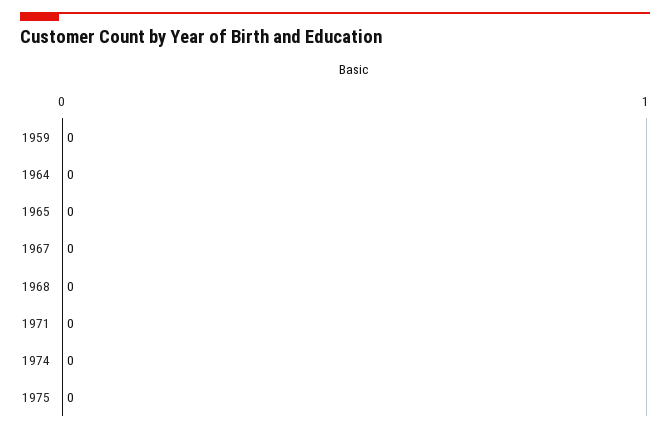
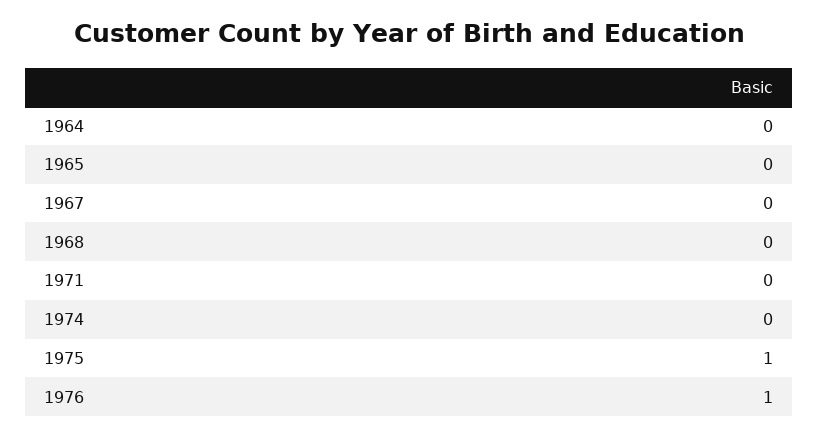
1959: 0 -> none
1975: 0 -> 1
1976: none -> 1

